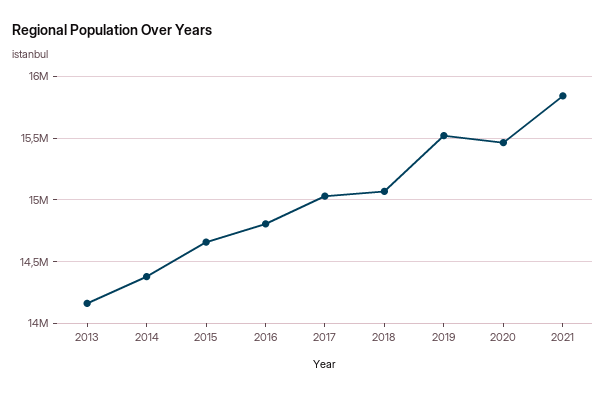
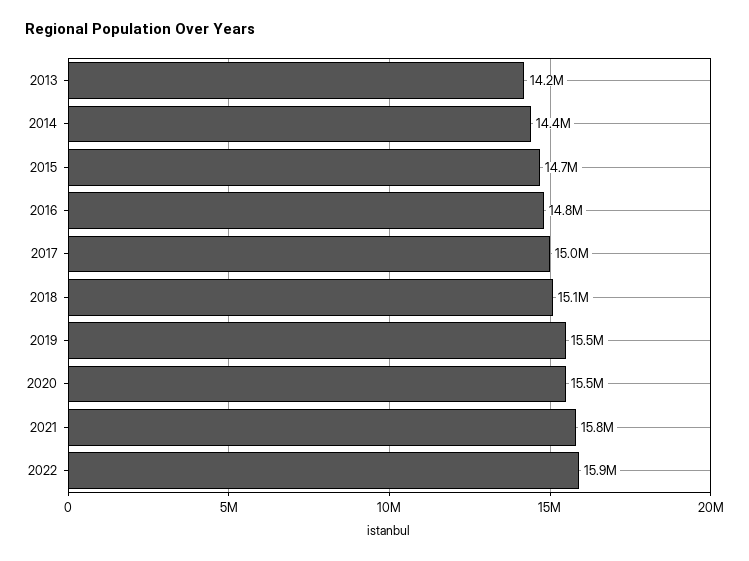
2022: none -> 15900000

